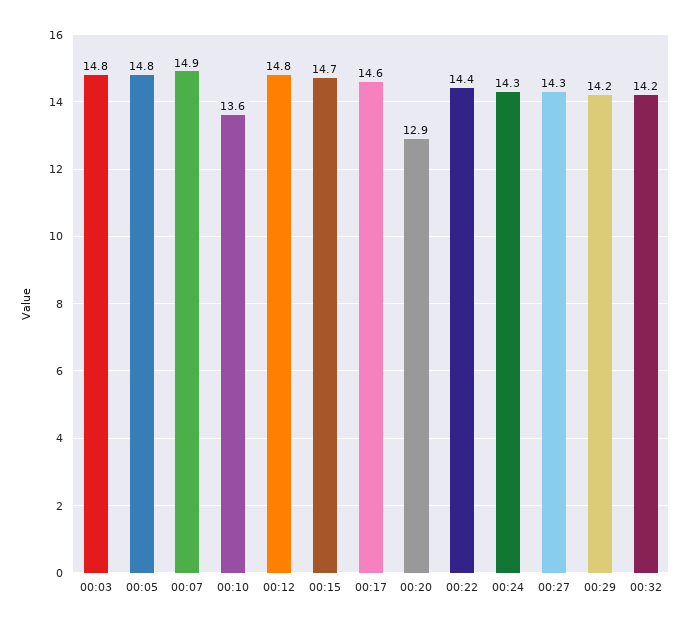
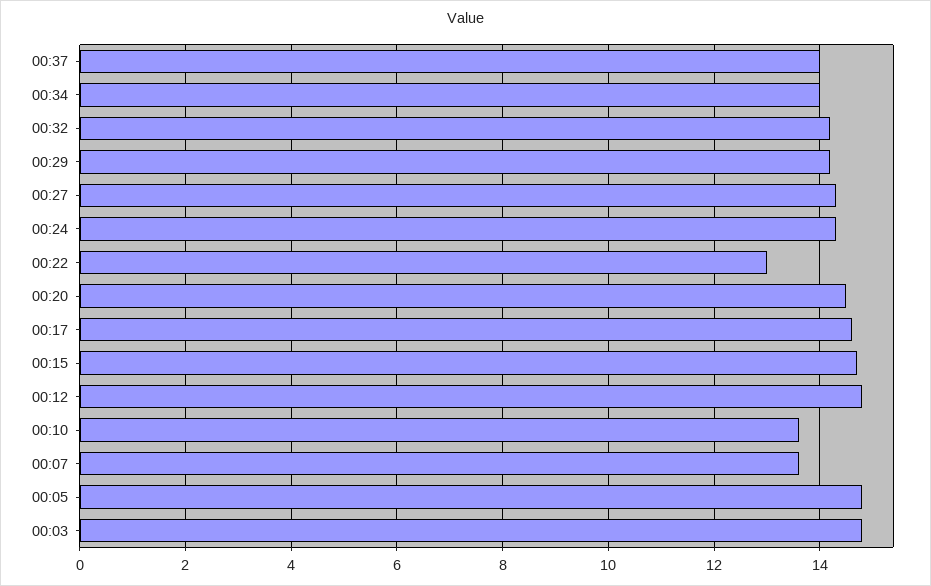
00:07: 14.9 -> 13.5
00:20: 12.9 -> 14.5
00:22: 14.4 -> 13
00:37: none -> 14
00:34: none -> 14

